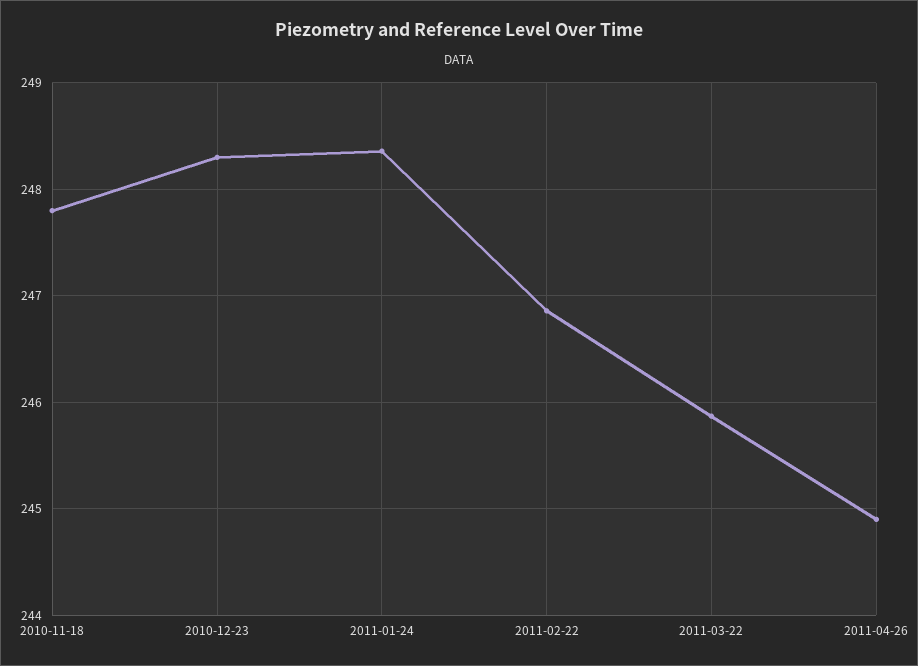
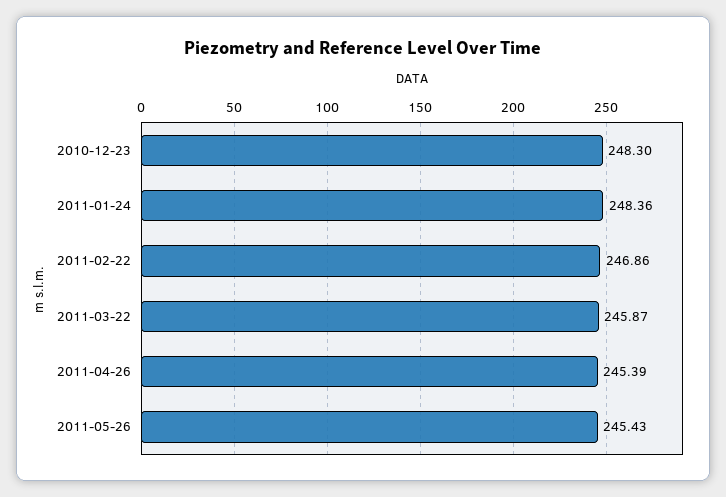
2010-11-18: 247.8 -> none
2011-04-26: 244.9 -> 245.39
2011-05-26: none -> 245.43

